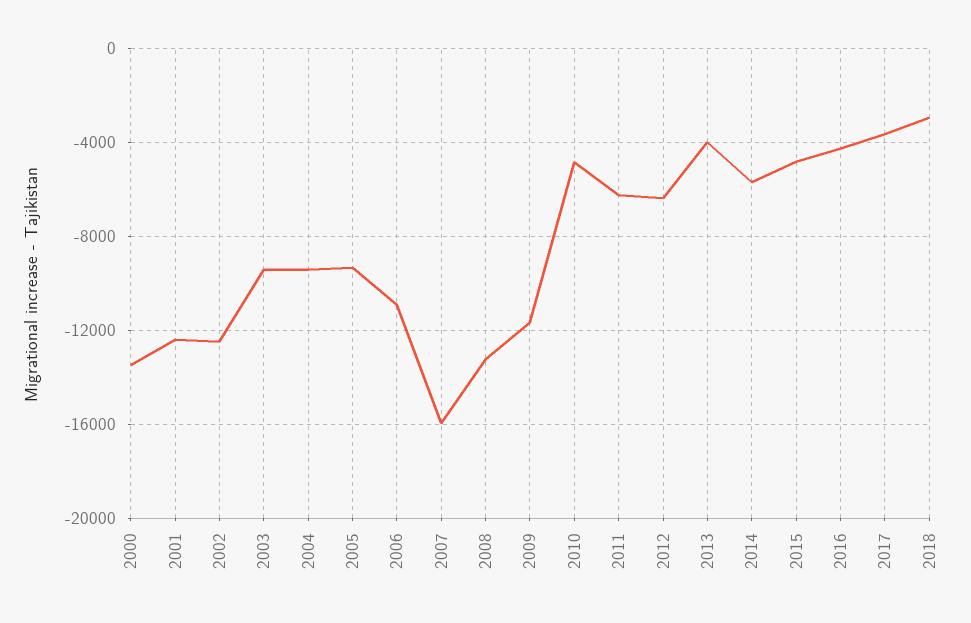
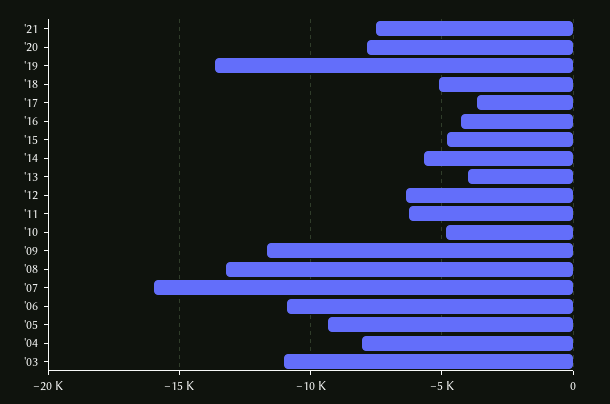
2000: -13500 -> none
2001: -12500 -> none
2002: -12500 -> none
2003: -9500 -> -11000
2004: -9500 -> -8000
2018: -3000 -> -5000
'21: none -> -7500
'20: none -> -8000
'19: none -> -13500

